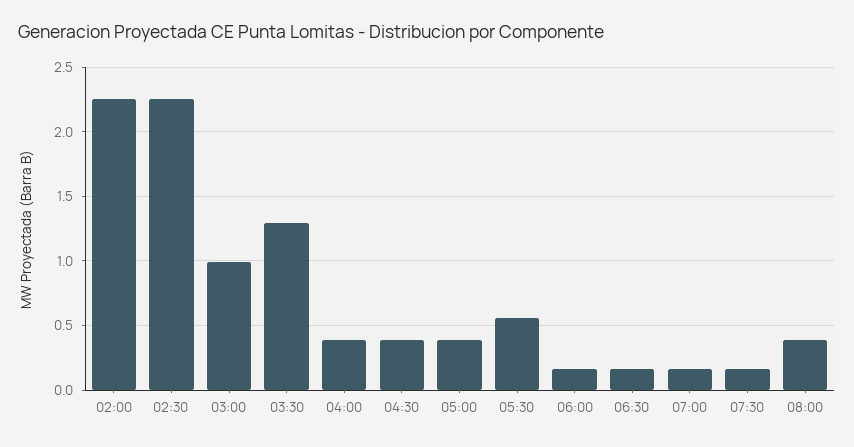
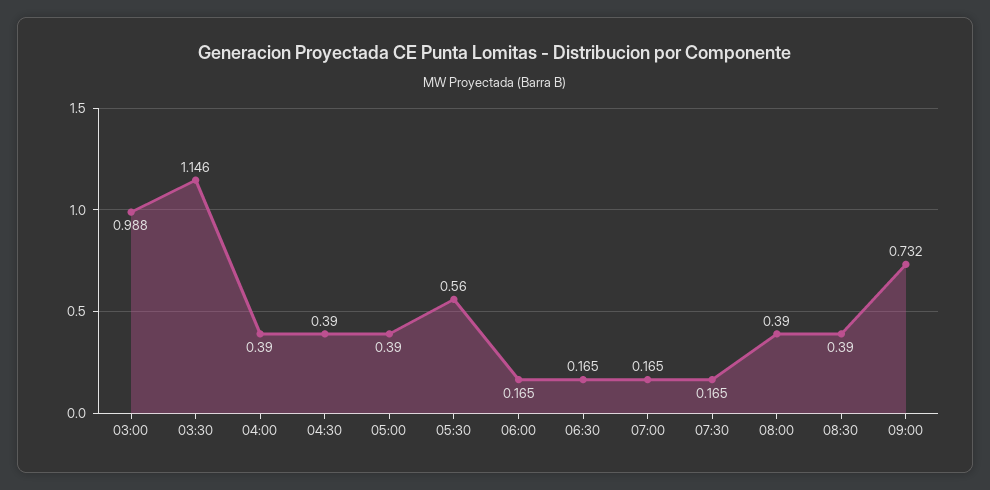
02:00: 2.25 -> none
02:30: 2.25 -> none
03:30: 1.3 -> 1.146
08:30: none -> 0.39
09:00: none -> 0.732

